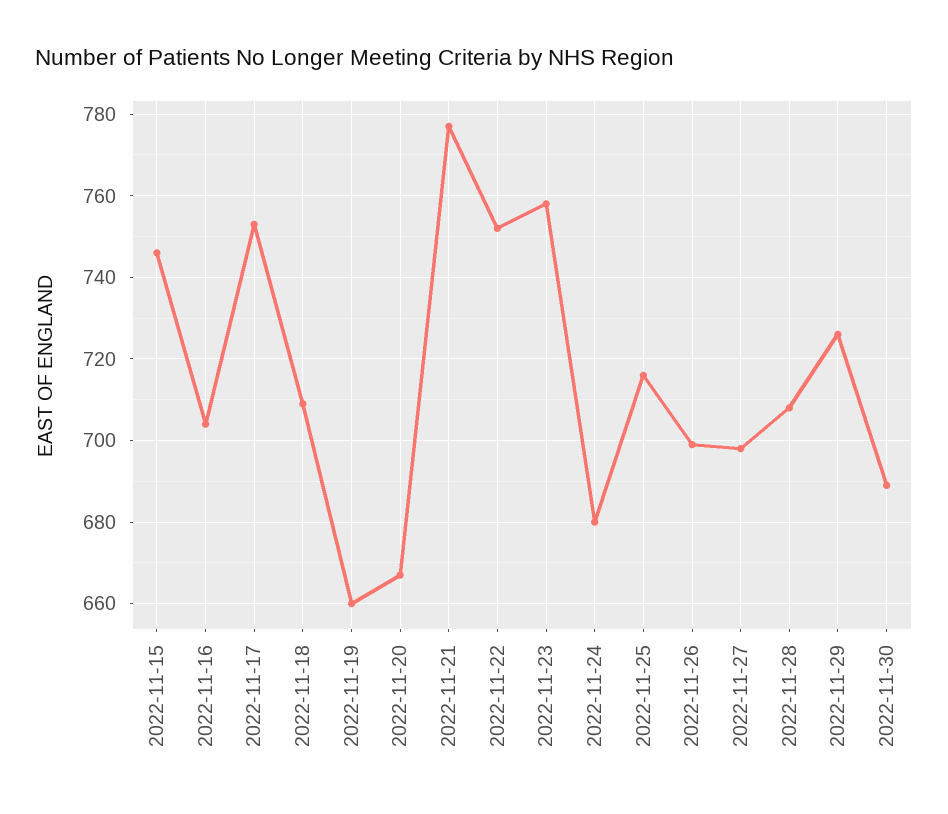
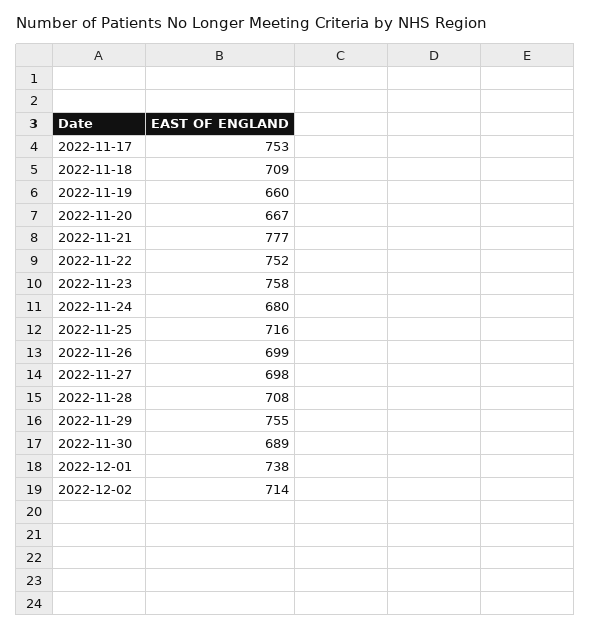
2022-11-15: 745 -> none
2022-11-16: 705 -> none
2022-11-29: 725 -> 755
2022-12-01: none -> 738
2022-12-02: none -> 714

